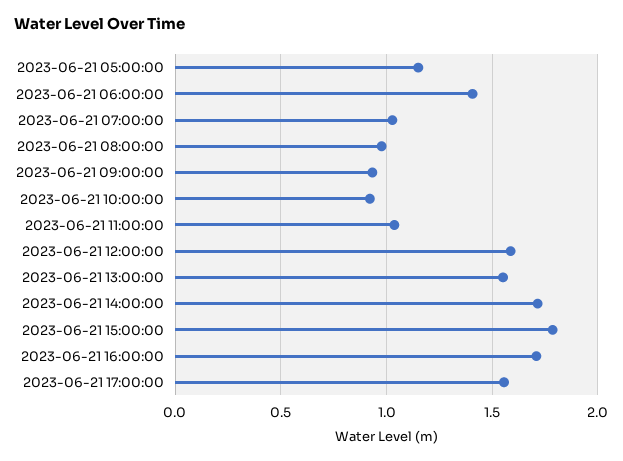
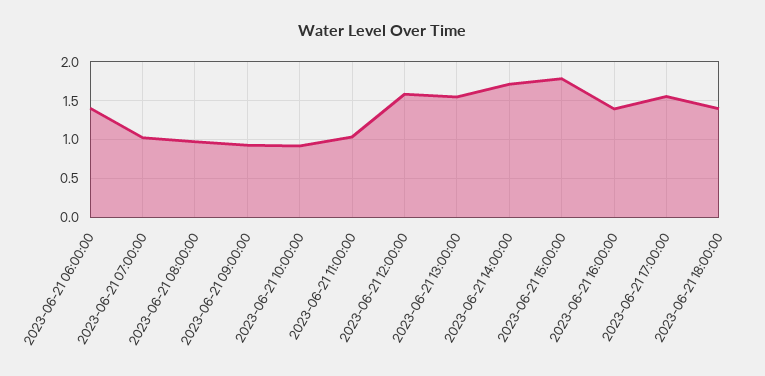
2023-06-21 05:00:00: 1.15 -> none
2023-06-21 16:00:00: 1.7 -> 1.4
2023-06-21 18:00:00: none -> 1.4

